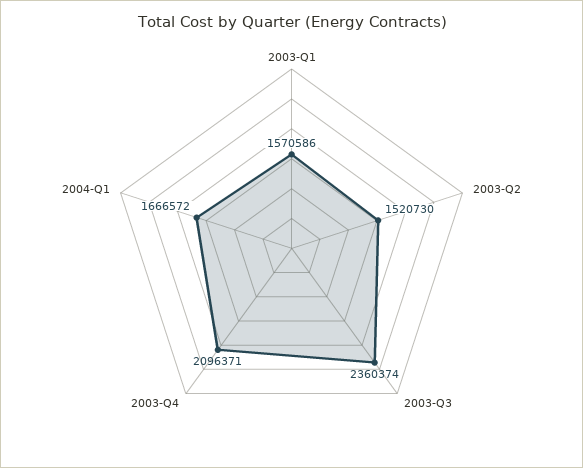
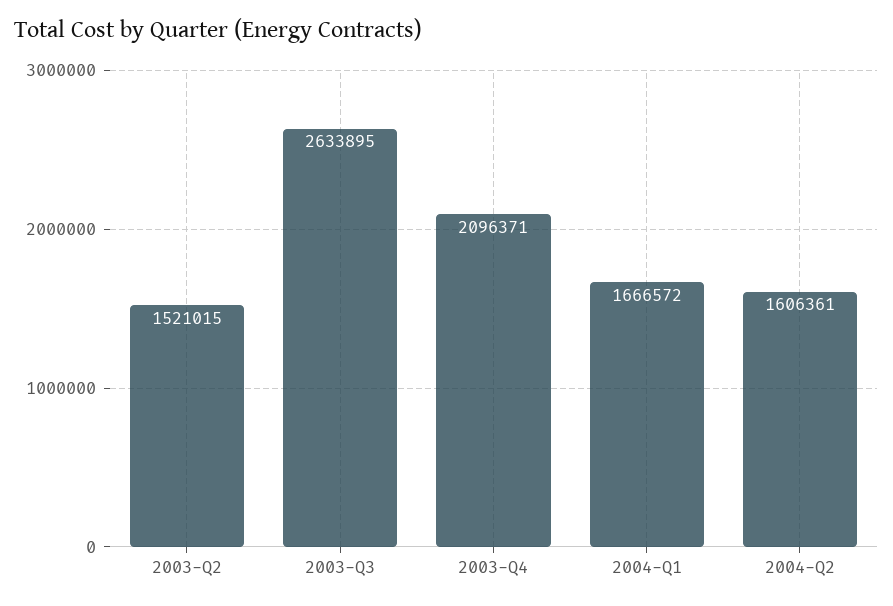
2003-Q1: 1570586 -> none
2003-Q2: 1520730 -> 1521015
2003-Q3: 2360374 -> 2633895
2004-Q2: none -> 1606361

